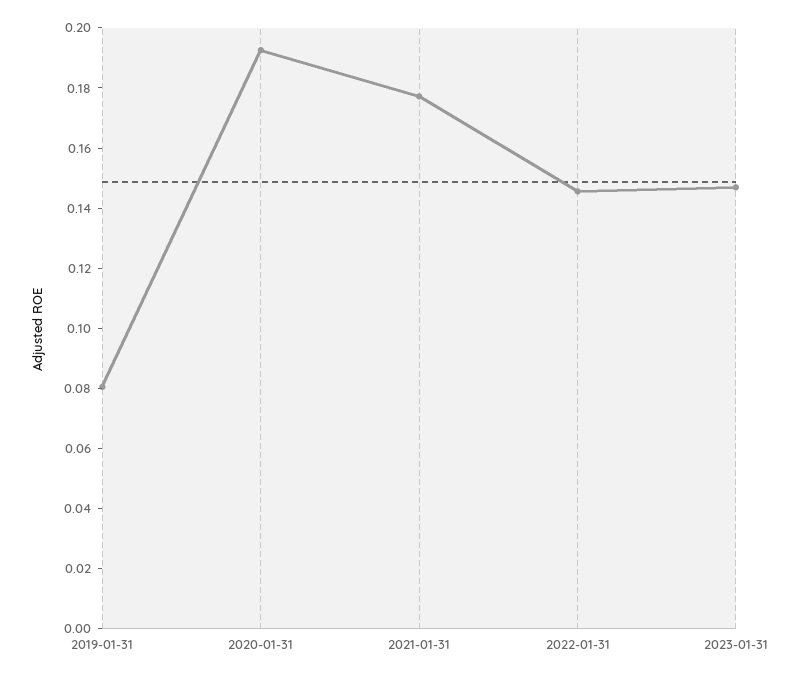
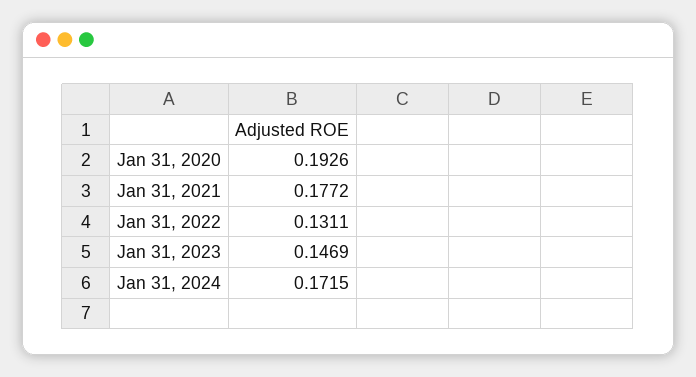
2019-01-31: 0.08 -> none
2022-01-31: 0.145 -> 0.1311
Jan 31, 2024: none -> 0.1715

